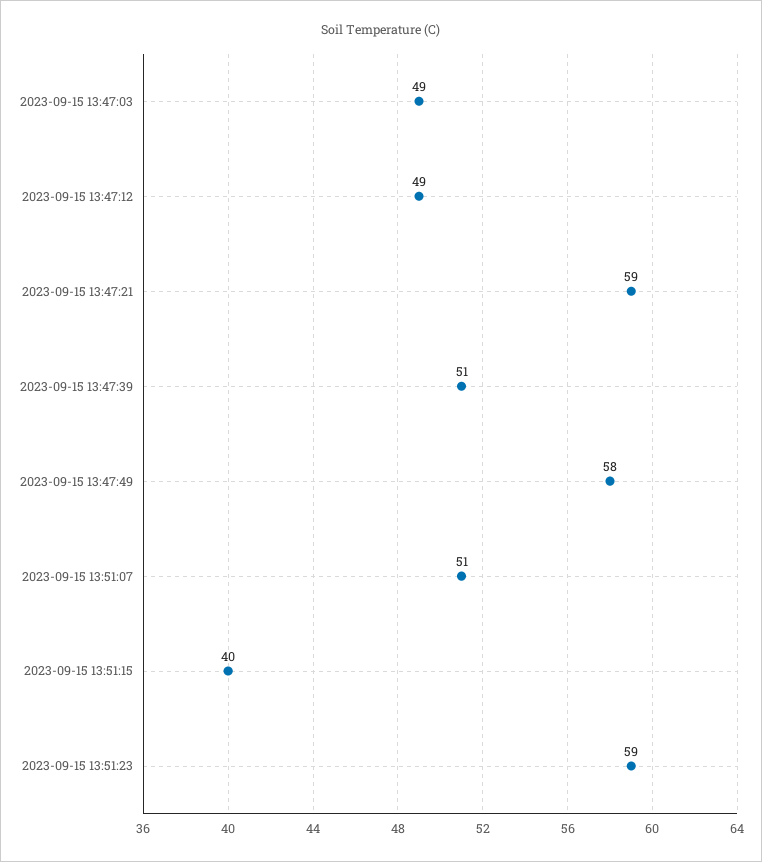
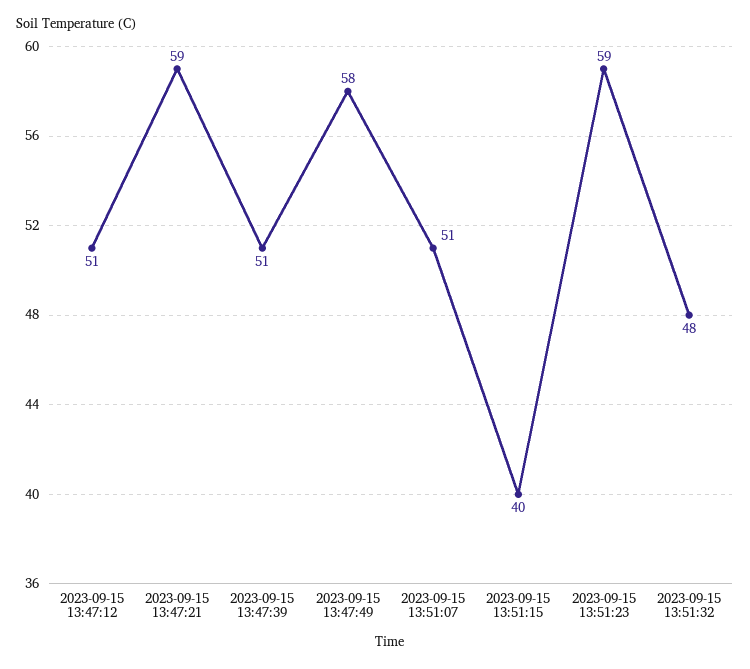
2023-09-15 13:47:03: 49 -> none
2023-09-15 13:47:12: 49 -> 51
2023-09-15 13:51:32: none -> 48

